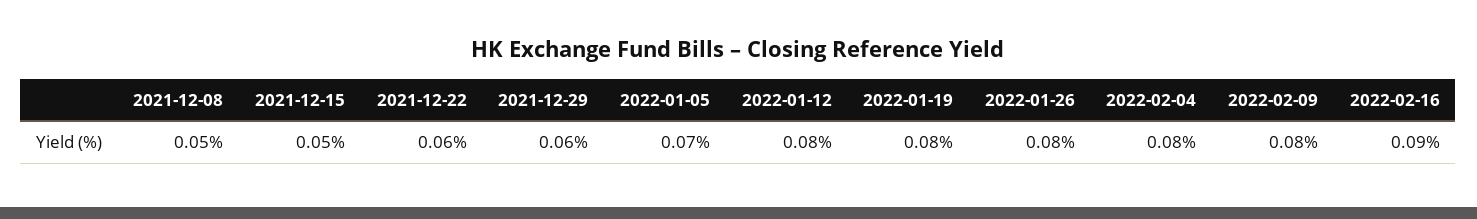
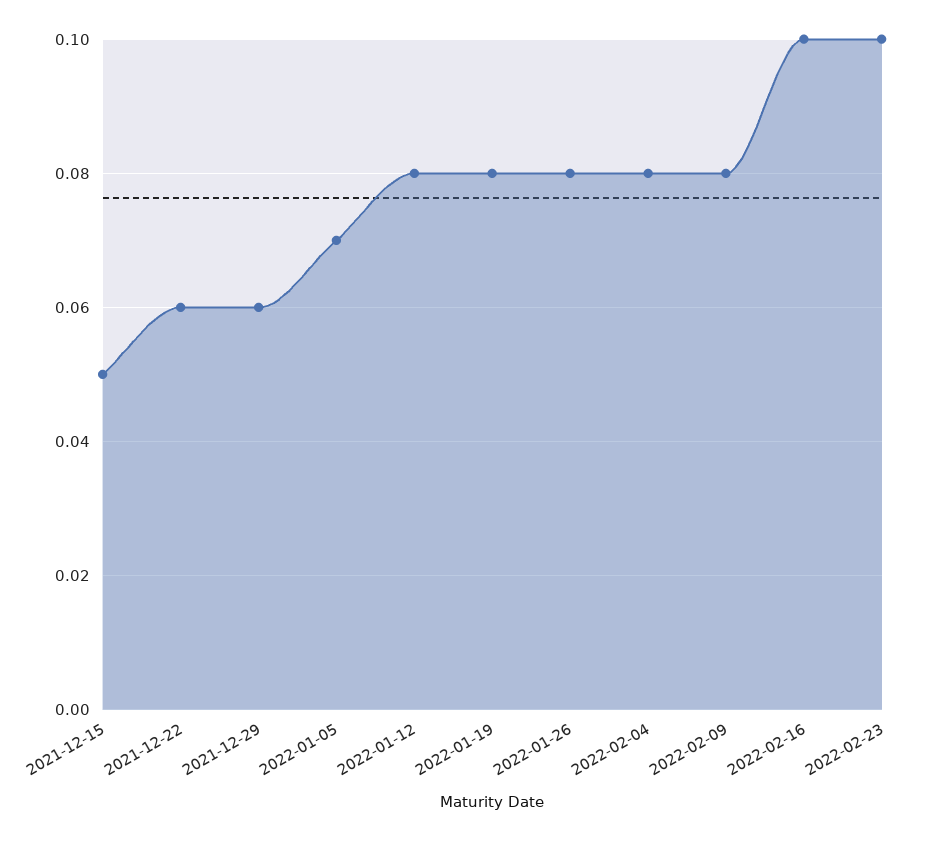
2021-12-08: 0.05 -> none
2022-02-16: 0.09 -> 0.1
2022-02-23: none -> 0.1

